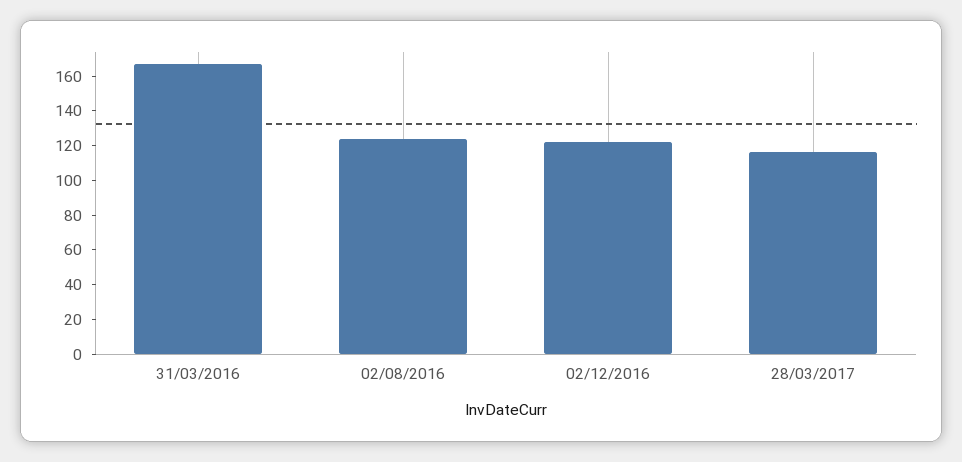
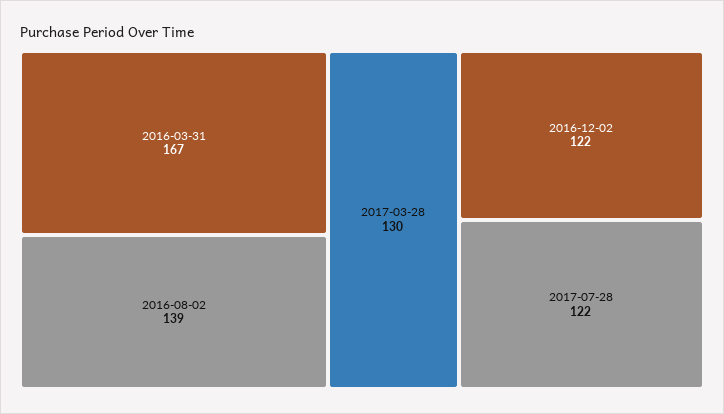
02/08/2016: 125 -> 139
28/03/2017: 115 -> 130
2017-07-28: none -> 122

